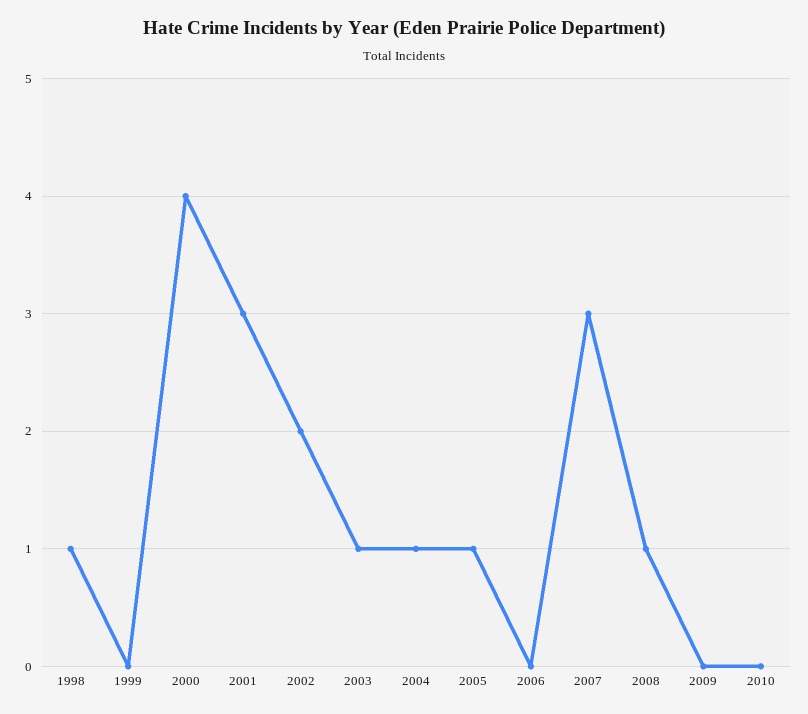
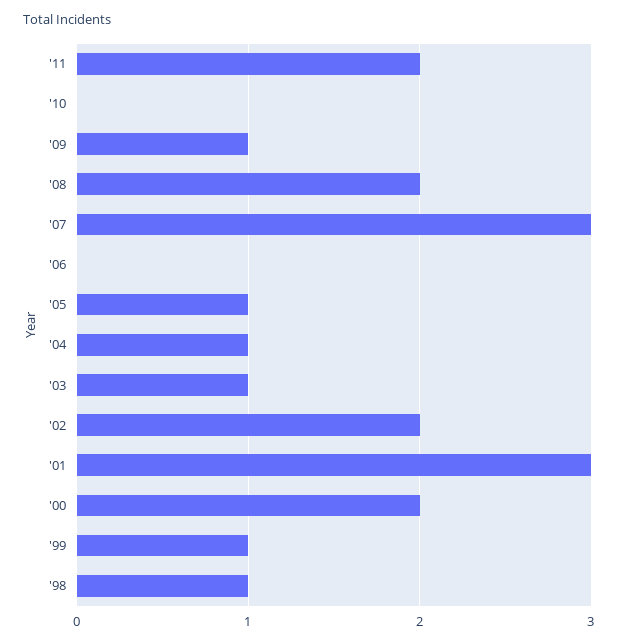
1999: 0 -> 1
2000: 4 -> 2
2008: 1 -> 2
2009: 0 -> 1
'11: none -> 2

